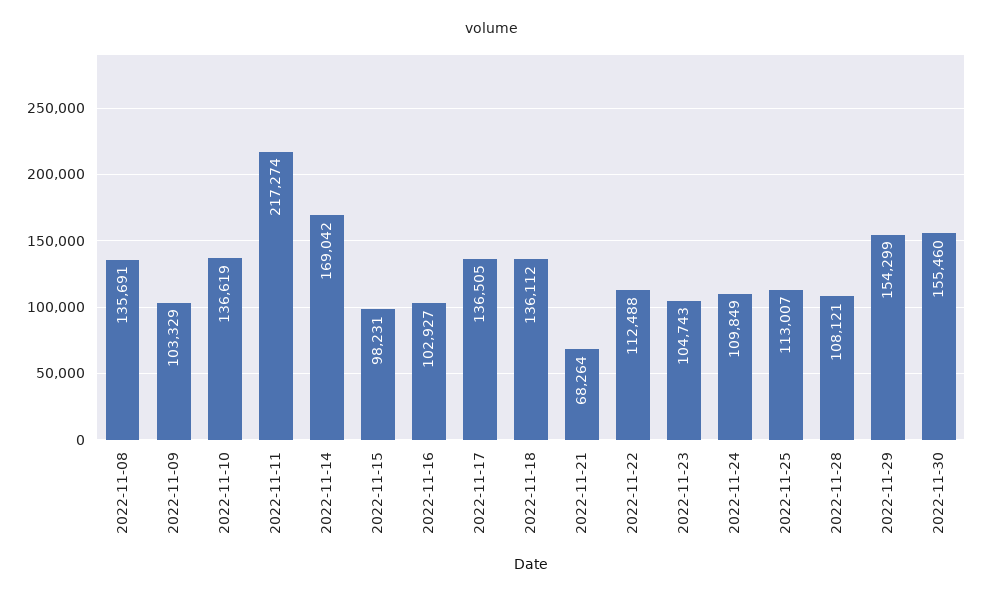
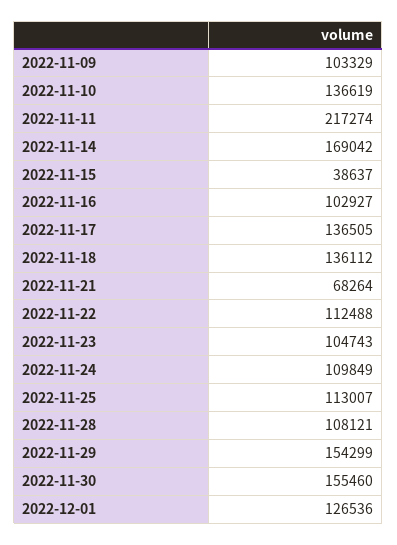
2022-11-08: 135691 -> none
2022-11-15: 98231 -> 38637
2022-12-01: none -> 126536

